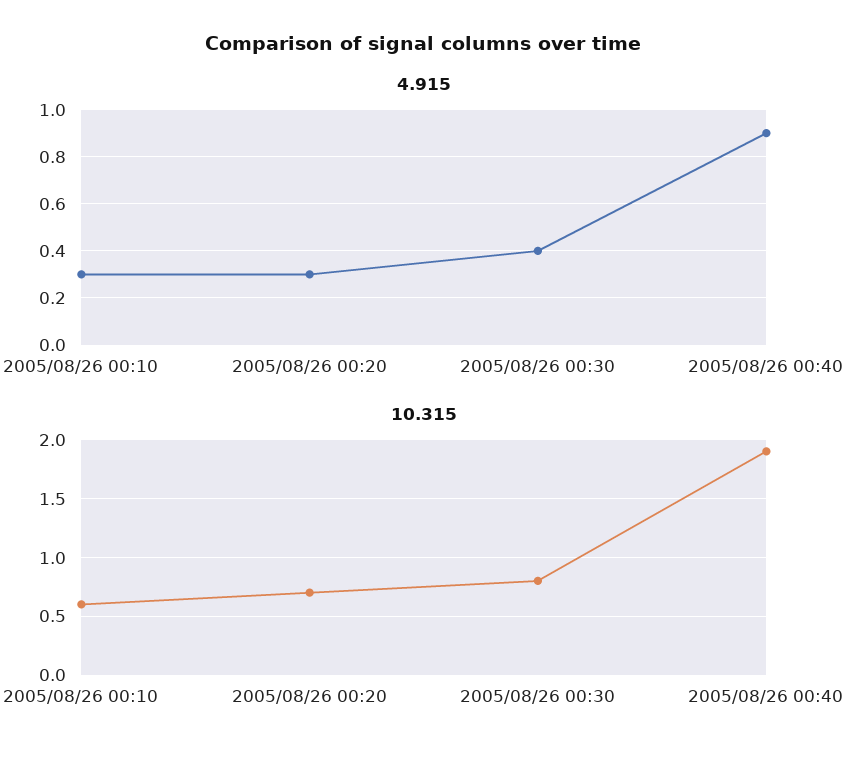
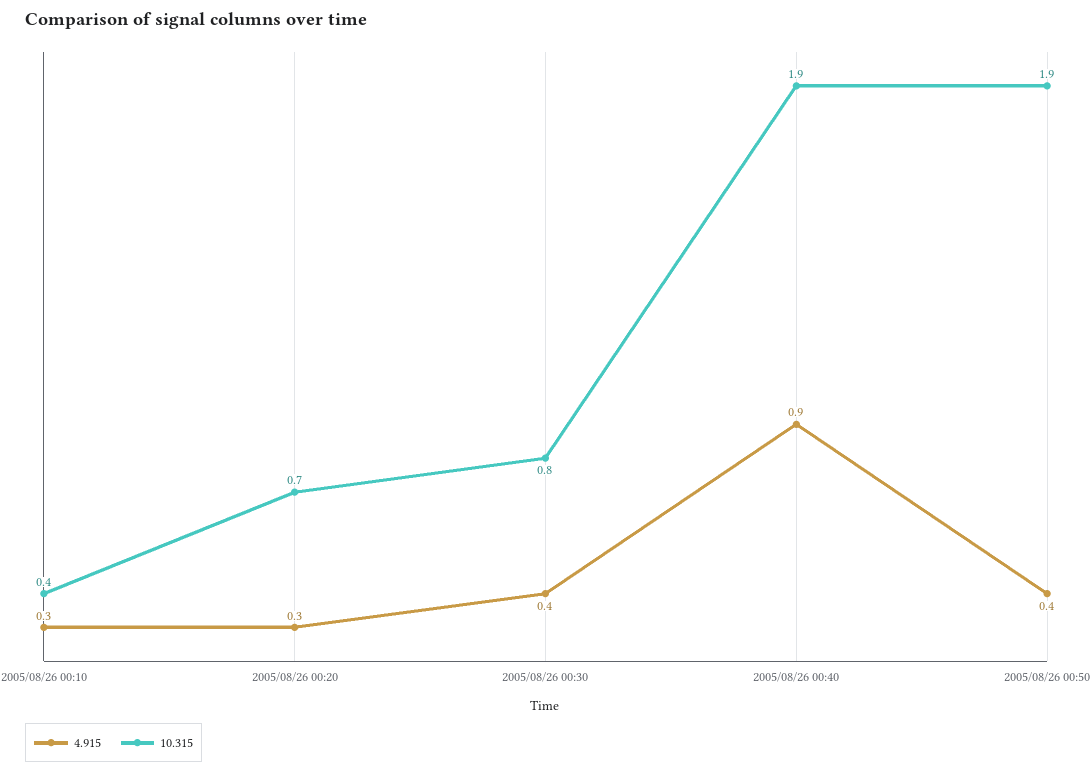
10.315, 2005/08/26 00:10: 0.6 -> 0.4
4.915, 2005/08/26 00:50: none -> 0.4
10.315, 2005/08/26 00:50: none -> 1.9

